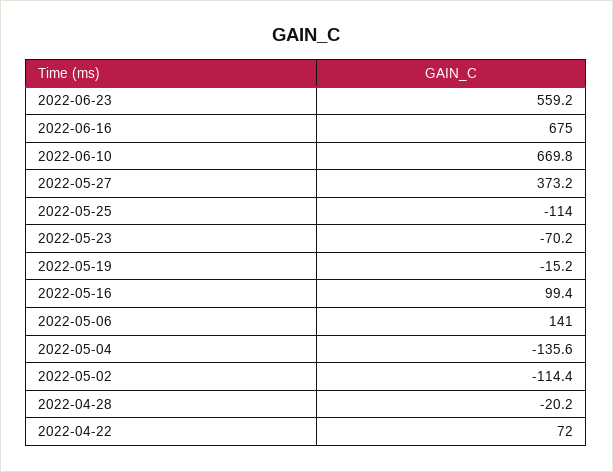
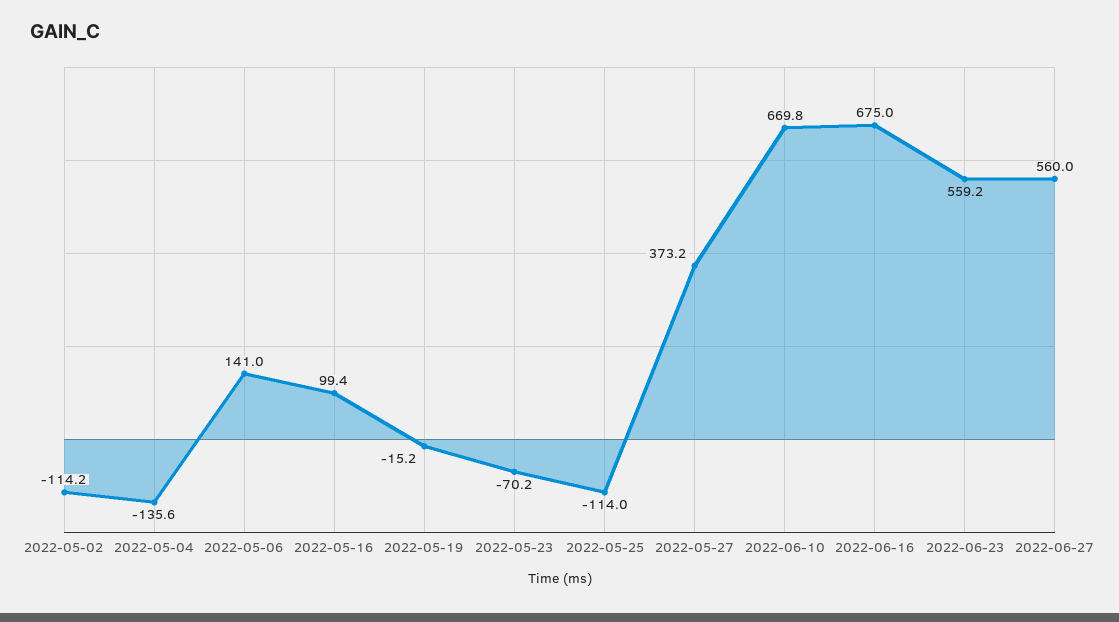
2022-05-02: -114.4 -> -114.2
2022-04-28: -20.2 -> none
2022-04-22: 72 -> none
2022-06-27: none -> 560

